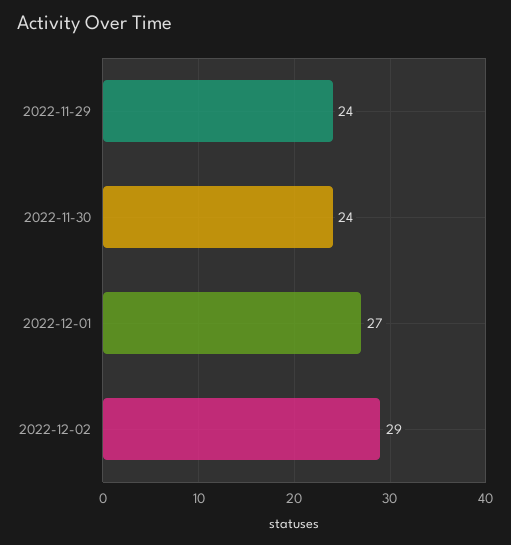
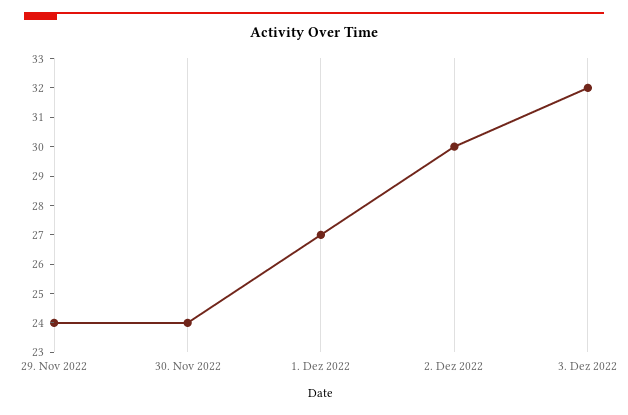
2022-12-02: 29 -> 30
3. Dez 2022: none -> 32

